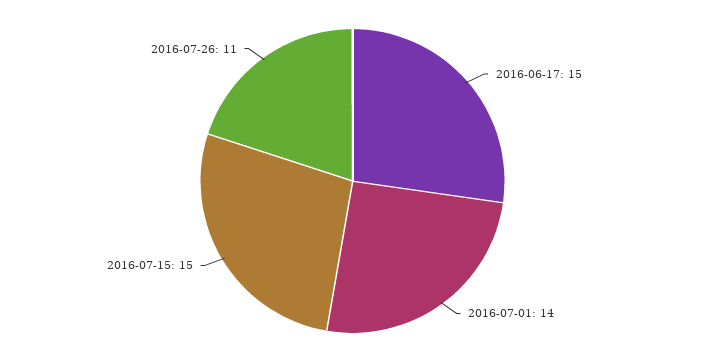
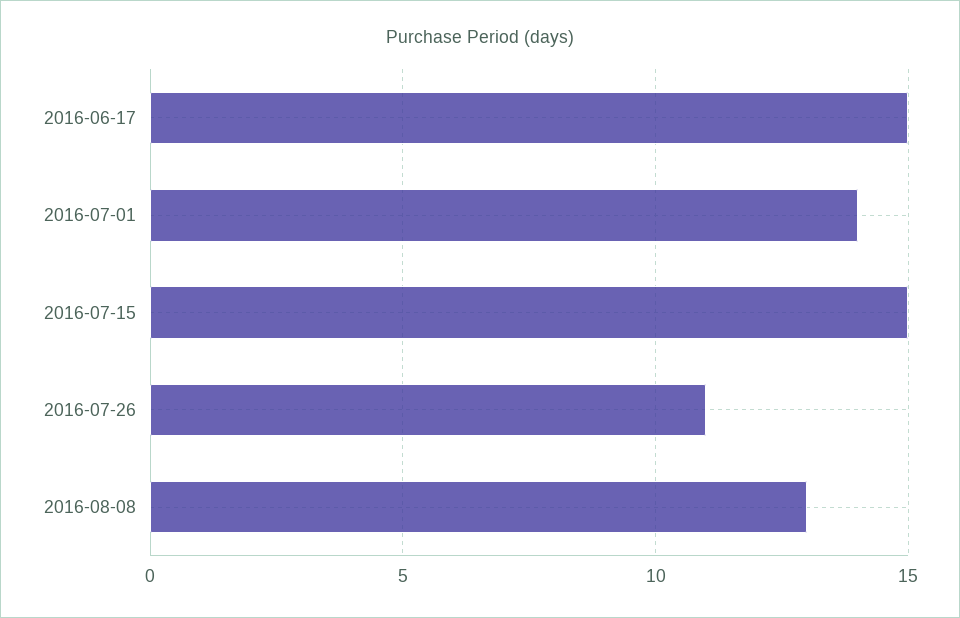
2016-08-08: none -> 13

